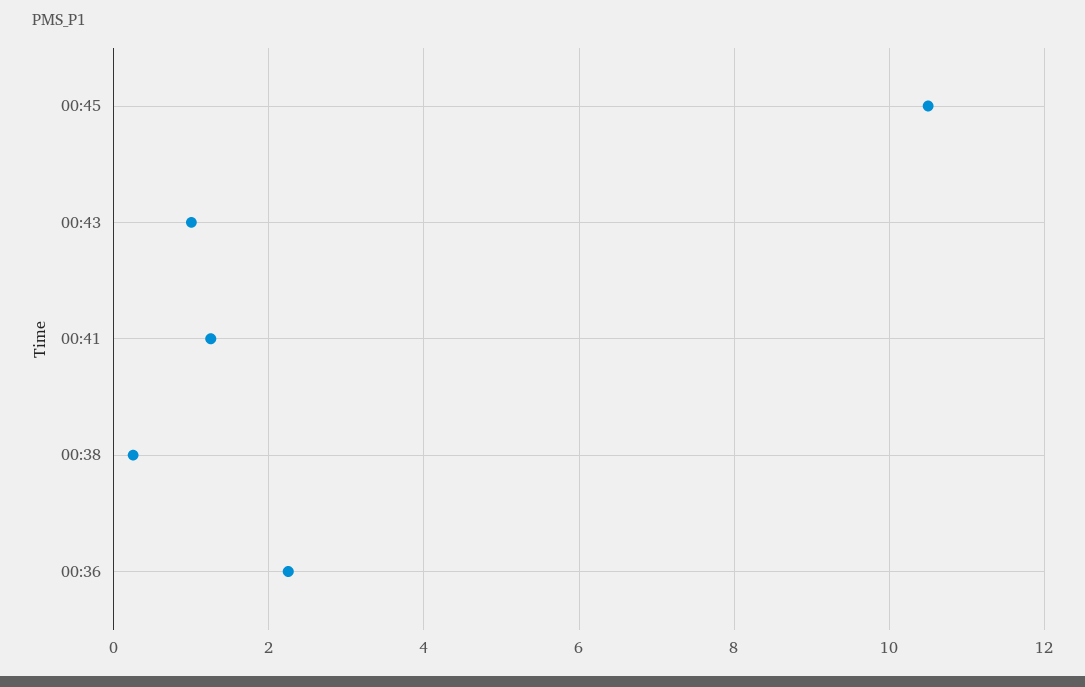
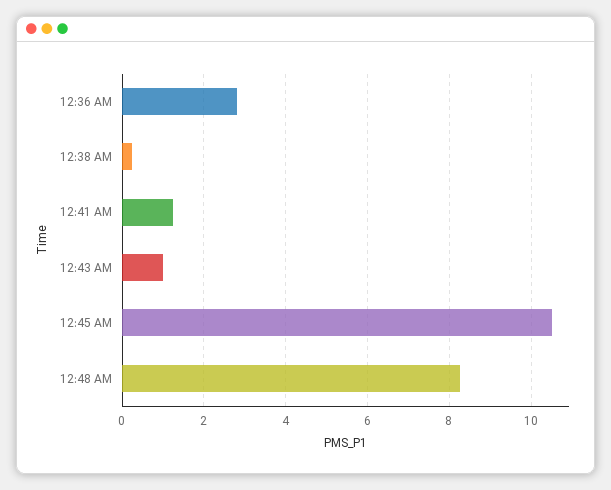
00:36: 2.2 -> 2.8
12:48 AM: none -> 8.2

